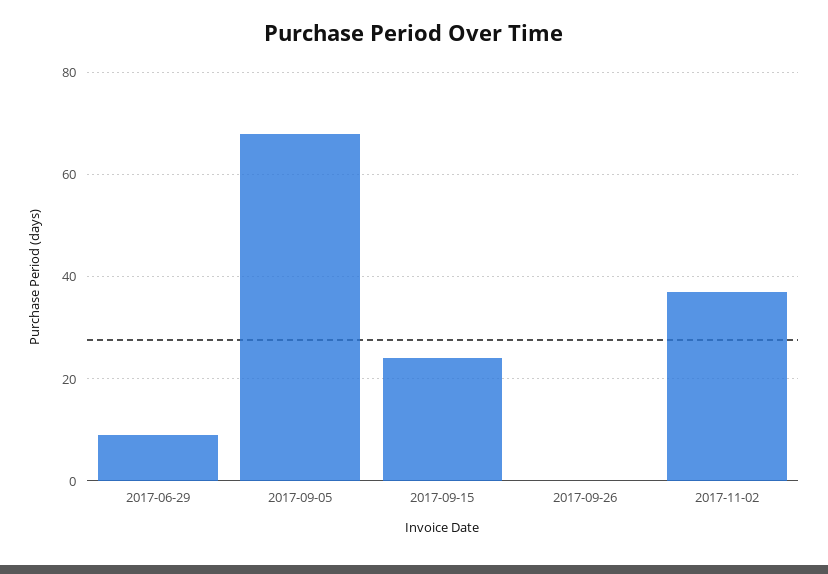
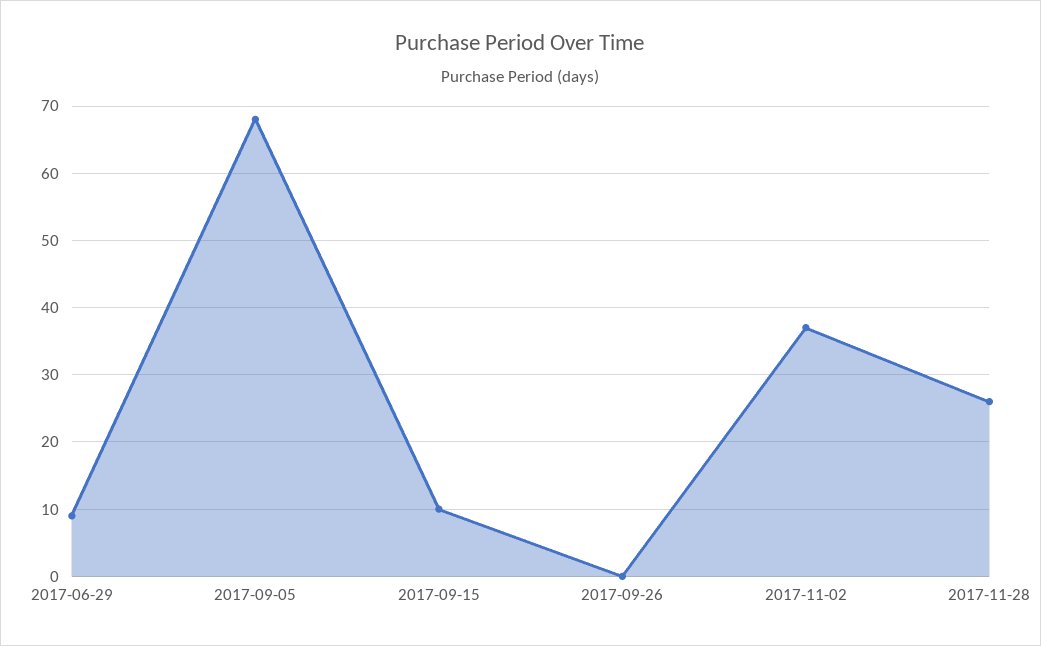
2017-09-15: 25 -> 10
2017-11-28: none -> 26

